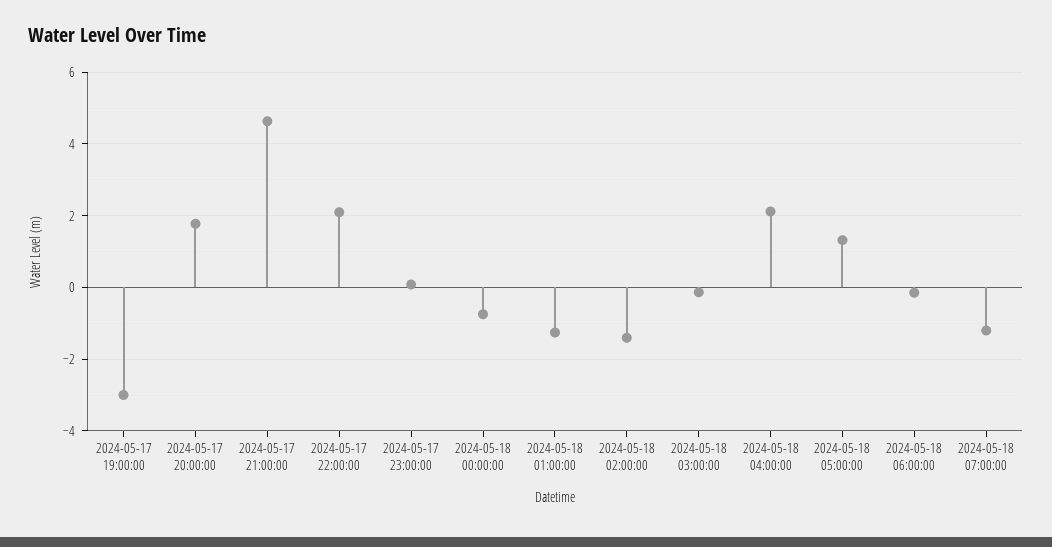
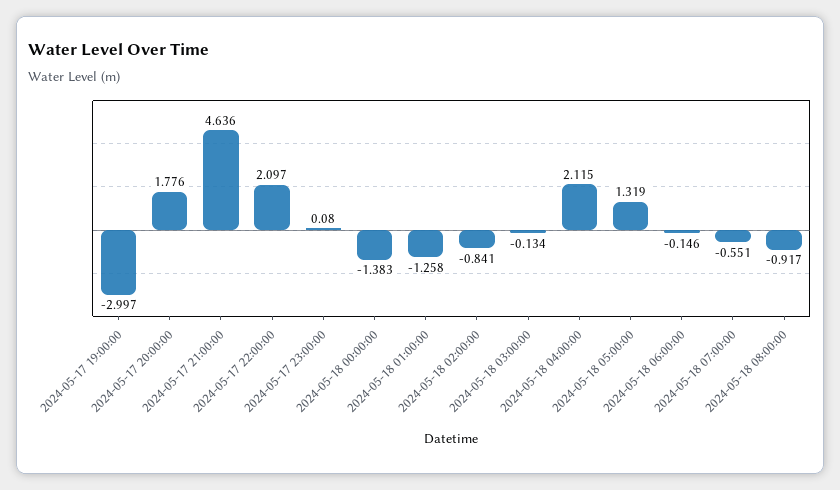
2024-05-18 00:00:00: -0.8 -> -1.383
2024-05-18 02:00:00: -1.4 -> -0.841
2024-05-18 07:00:00: -1.2 -> -0.551
2024-05-18 08:00:00: none -> -0.917

